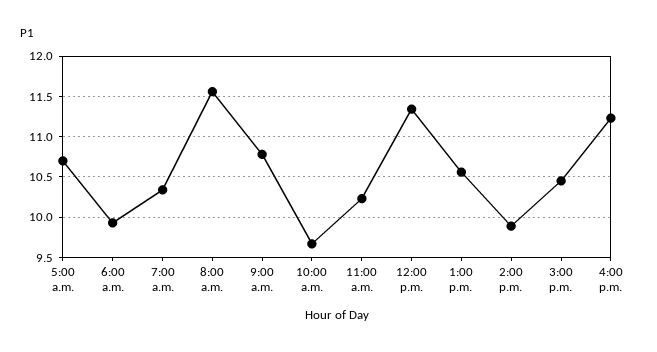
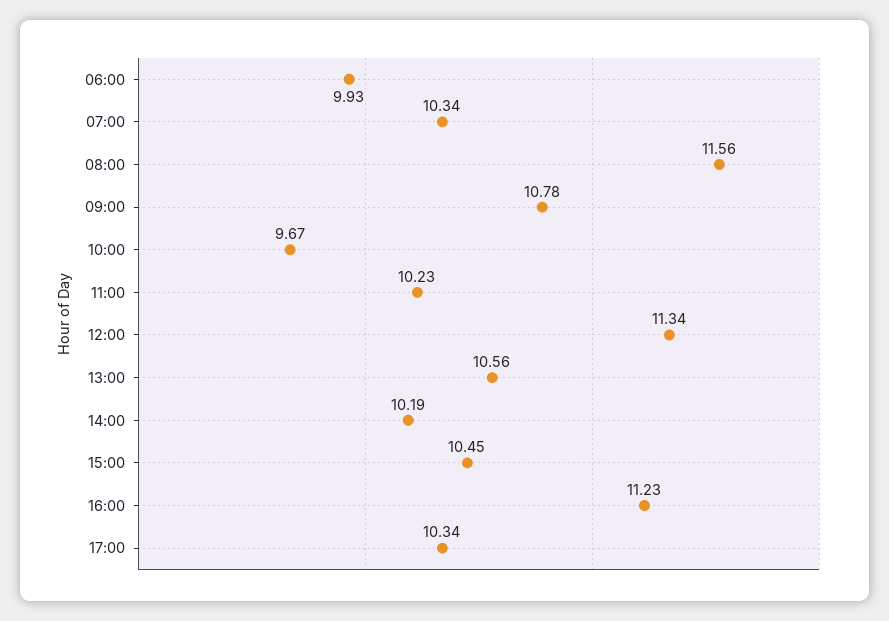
5:00 a.m.: 10.7 -> none
2:00 p.m.: 9.9 -> 10.19
17:00: none -> 10.34

